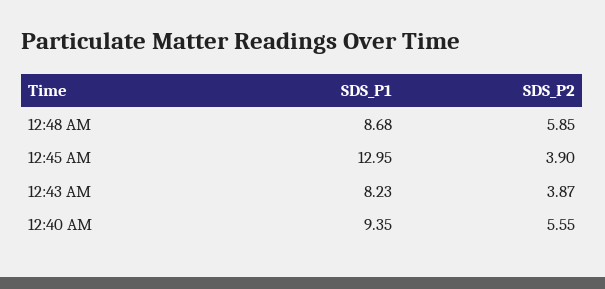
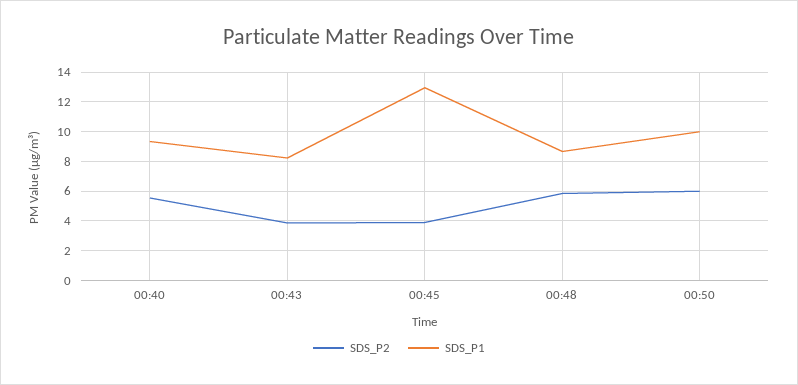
SDS_P2, 00:50: none -> 6
SDS_P1, 00:50: none -> 10

